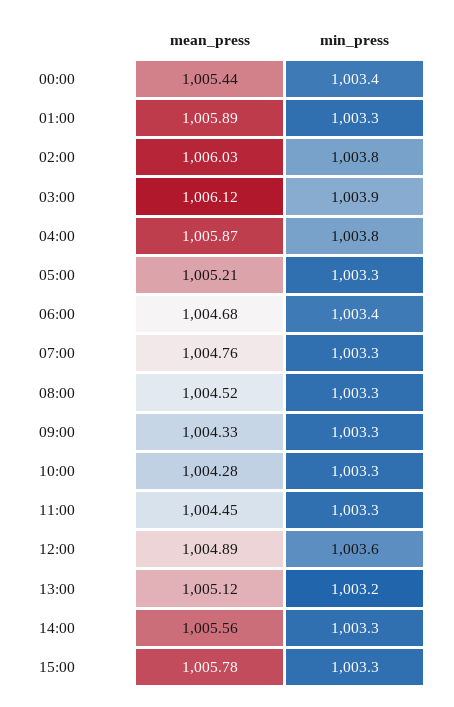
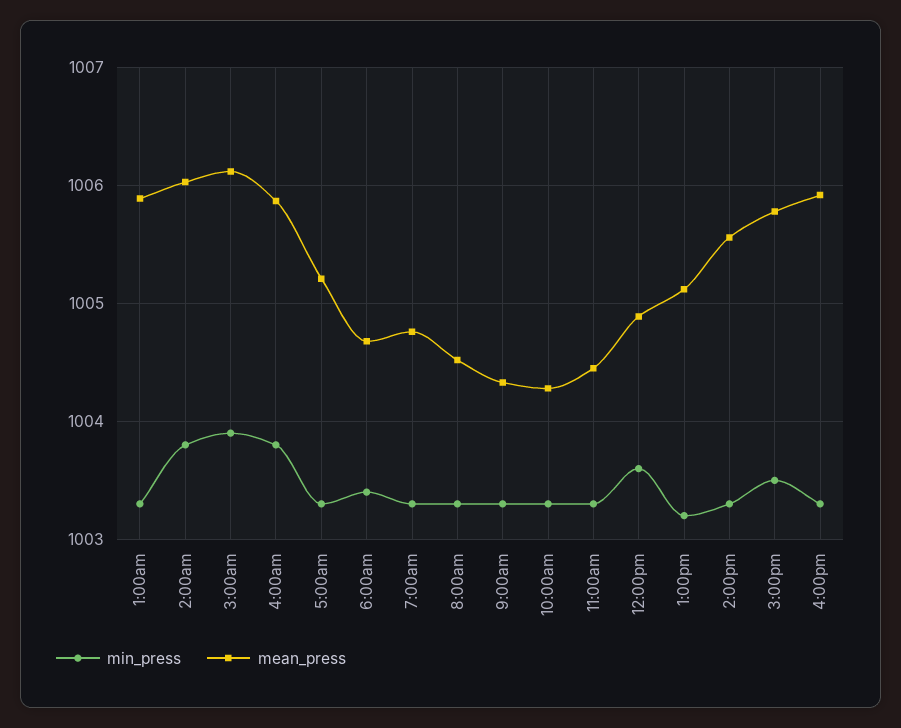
mean_press, 00:00: 1005.44 -> none
min_press, 00:00: 1003.4 -> none
min_press, 15:00: 1003.3 -> 1003.5
min_press, 4:00pm: none -> 1003.3
mean_press, 4:00pm: none -> 1005.9

